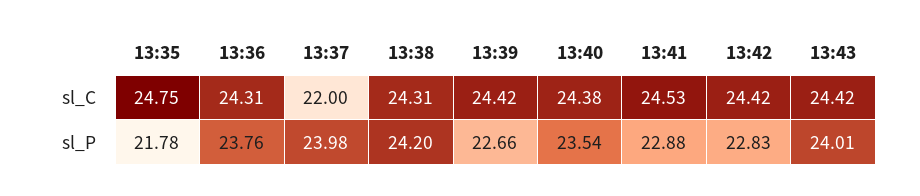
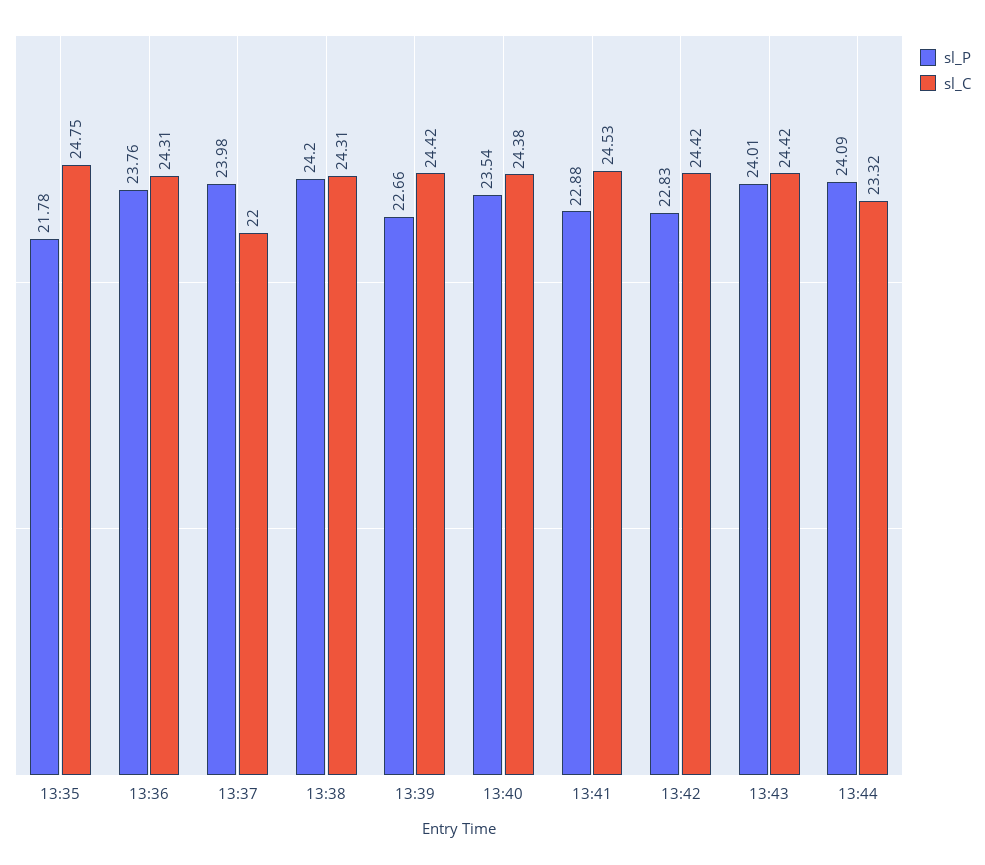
sl_P, 13:44: none -> 24.09
sl_C, 13:44: none -> 23.32

